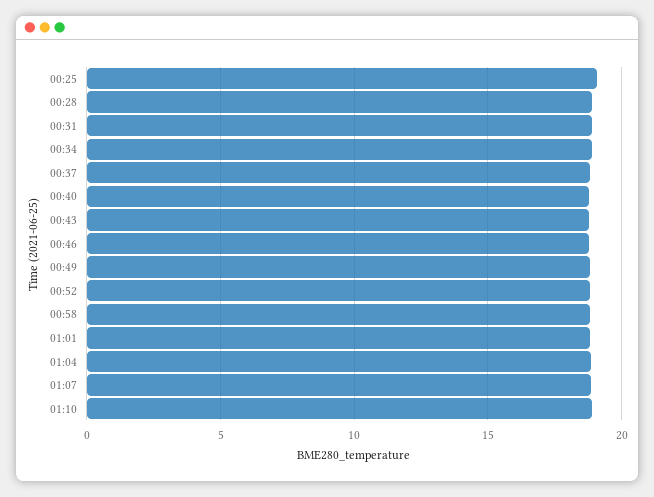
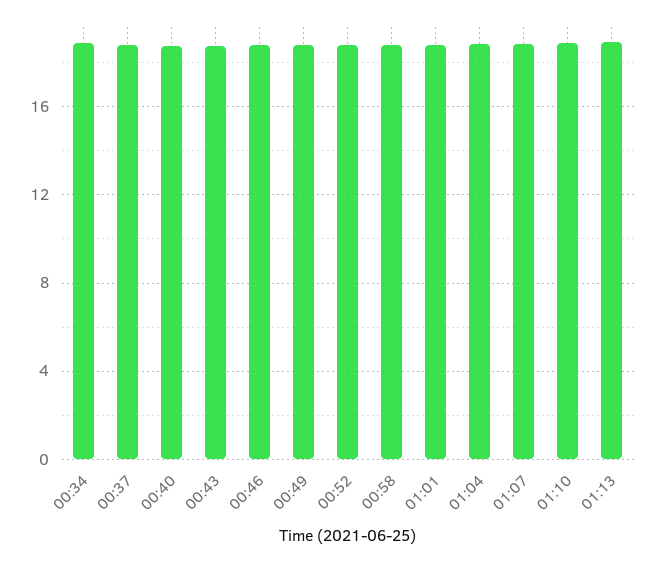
00:25: 19 -> none
00:28: 19 -> none
00:31: 19 -> none
01:13: none -> 19

